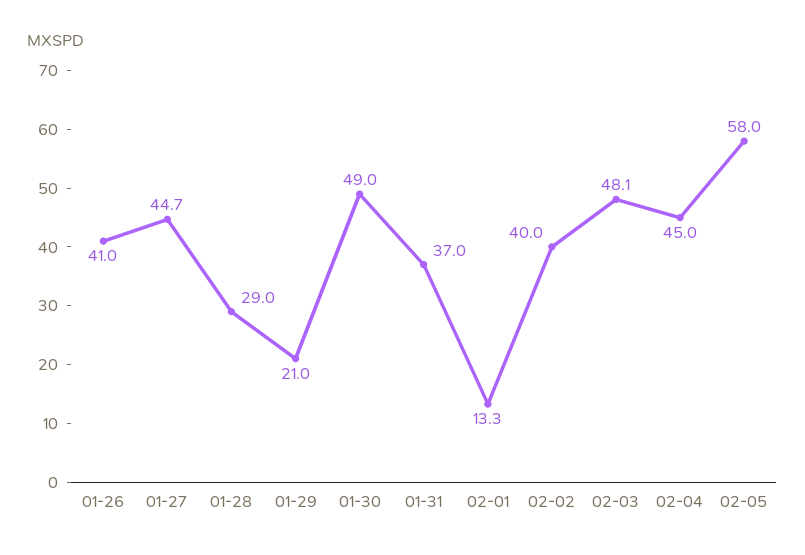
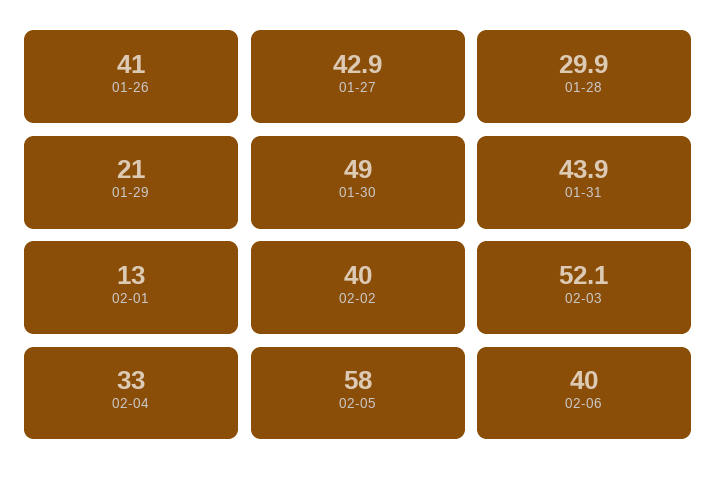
01-27: 44.7 -> 42.9
01-28: 29 -> 29.9
01-31: 37 -> 43.9
02-01: 13.3 -> 13
02-03: 48.1 -> 52.1
02-04: 45 -> 33
02-06: none -> 40

